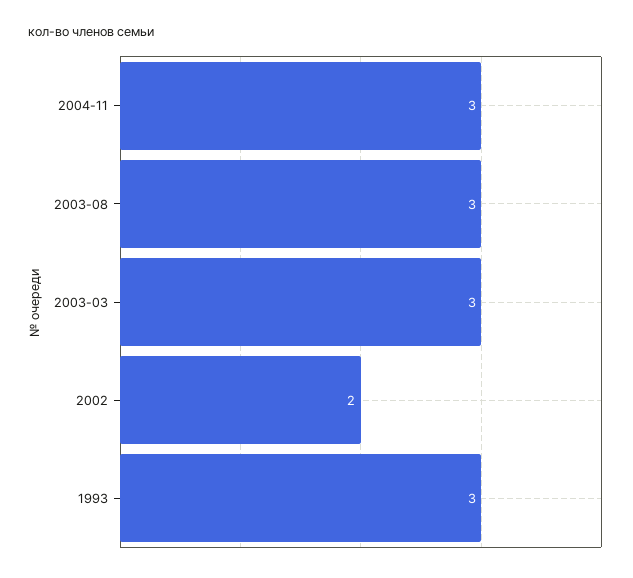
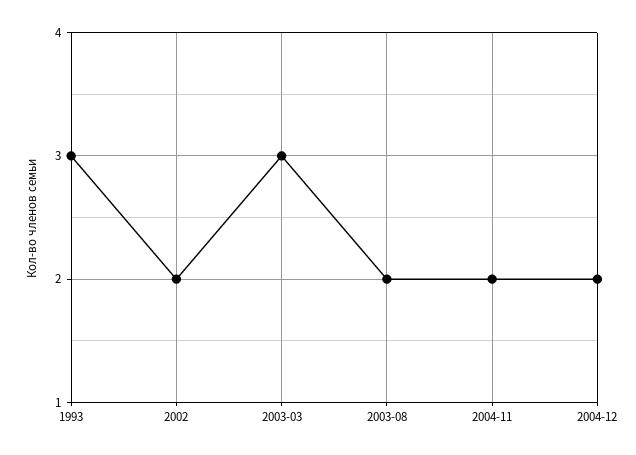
2004-11: 3 -> 2
2003-08: 3 -> 2
2004-12: none -> 2

